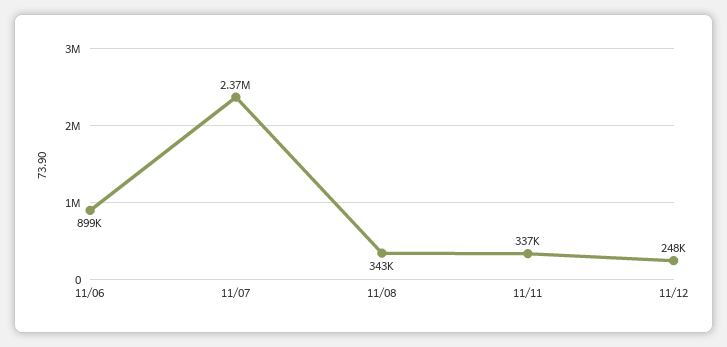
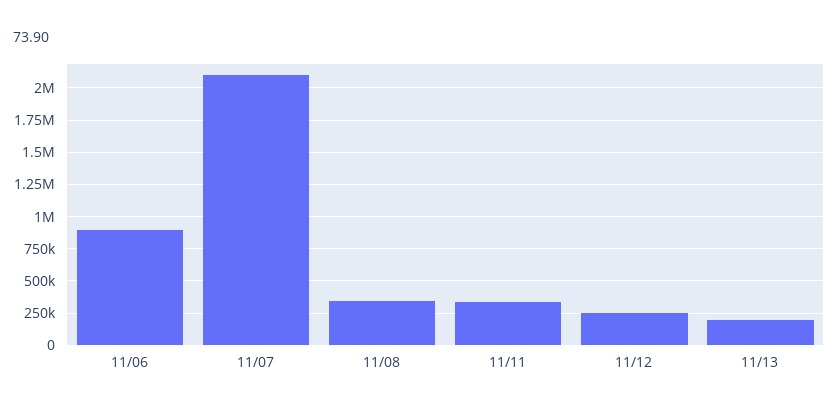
11/07: 2370000 -> 2100000
11/13: none -> 200000

